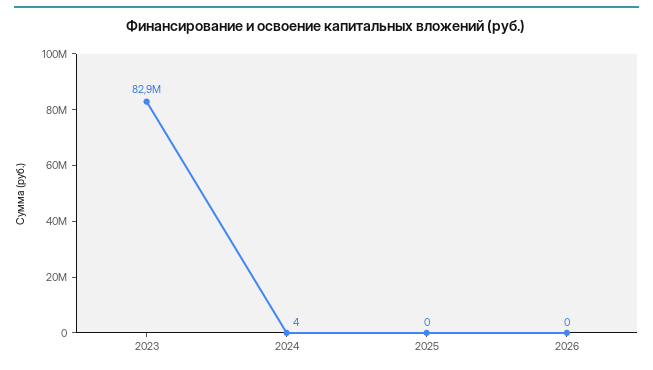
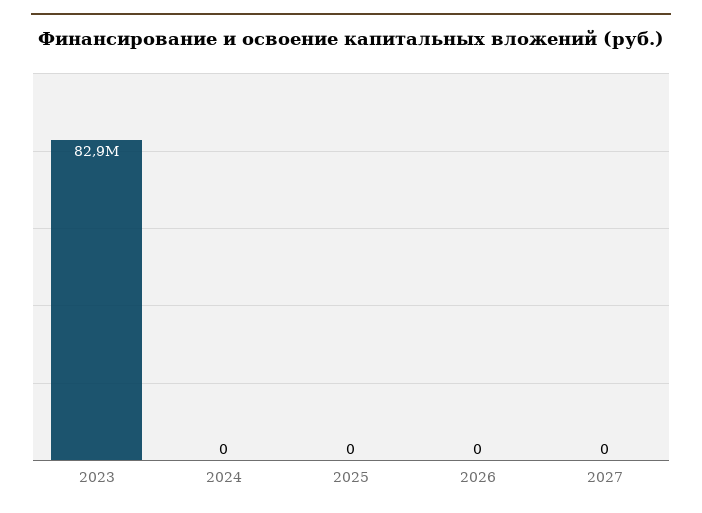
2024: 4 -> 0
2027: none -> 0

